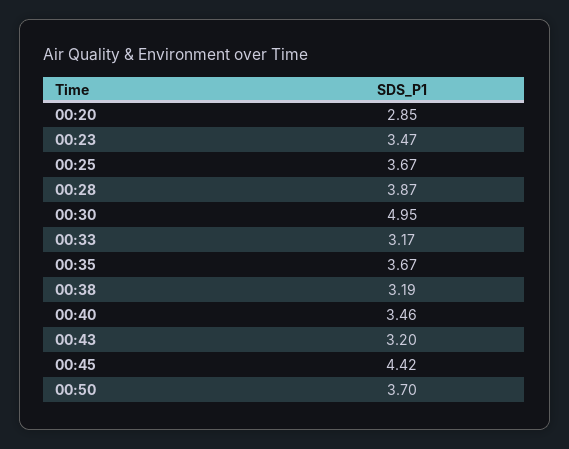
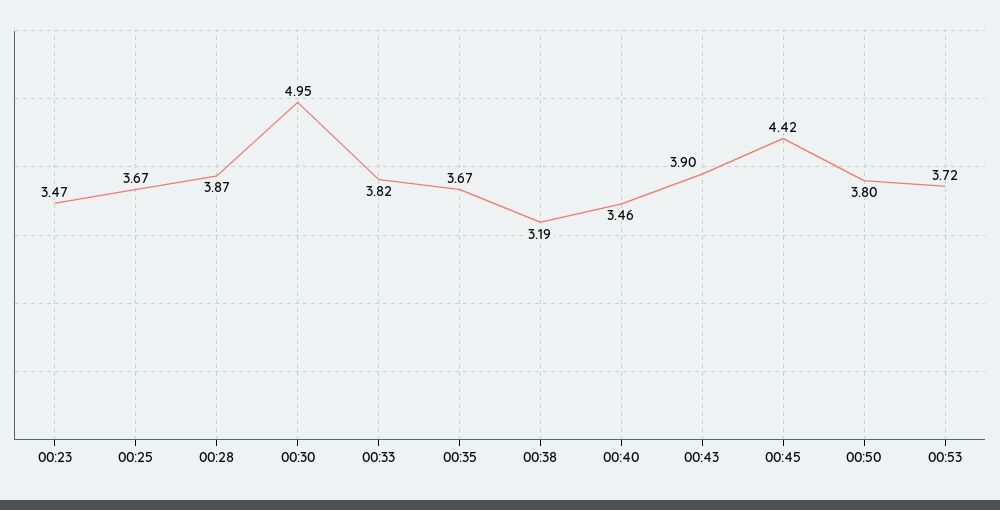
00:20: 2.85 -> none
00:33: 3.17 -> 3.82
00:43: 3.2 -> 3.9
00:50: 3.7 -> 3.8
00:53: none -> 3.72

